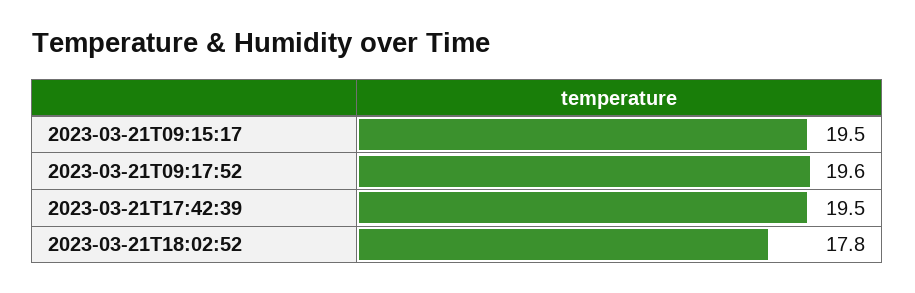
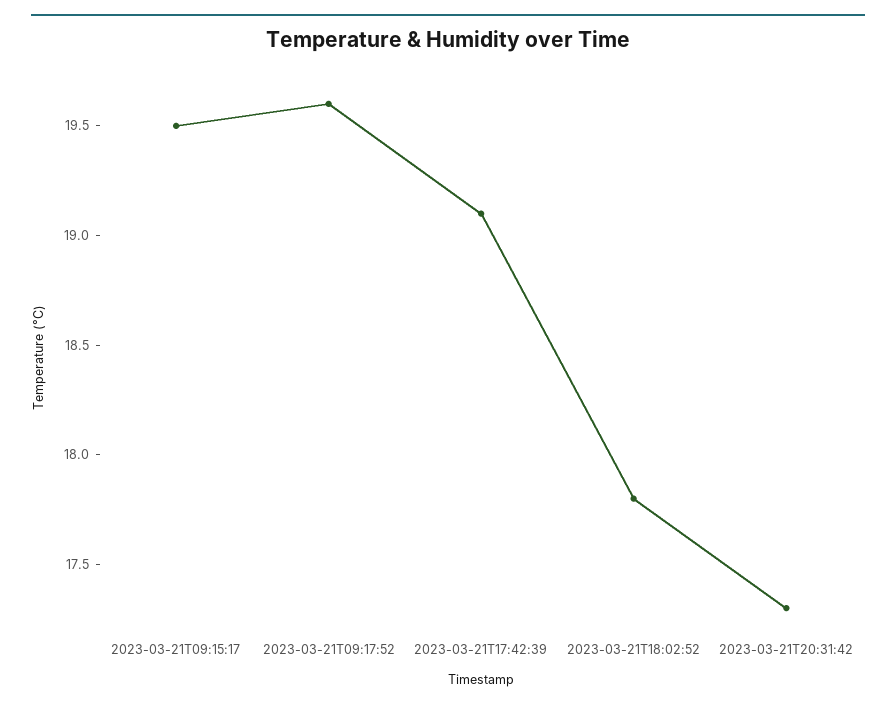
2023-03-21T17:42:39: 19.5 -> 19.1
2023-03-21T20:31:42: none -> 17.3

